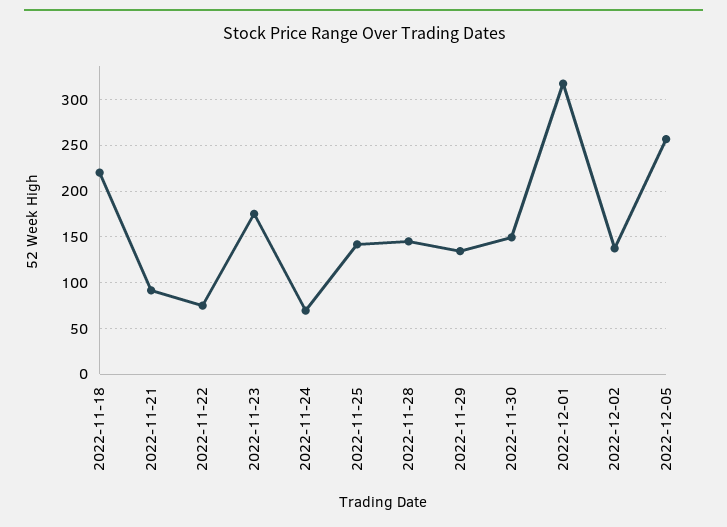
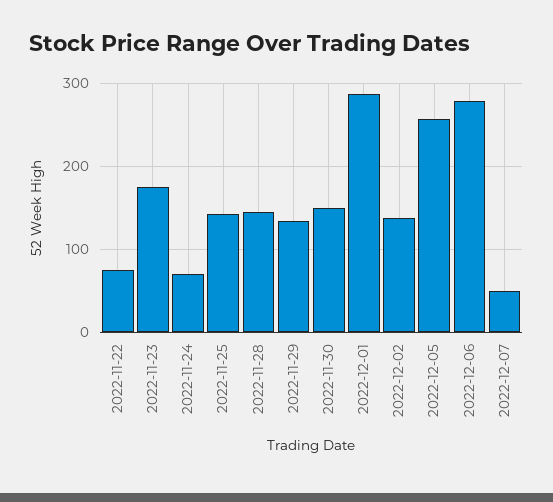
2022-11-18: 220 -> none
2022-11-21: 90 -> none
2022-12-01: 320 -> 290
2022-12-06: none -> 280
2022-12-07: none -> 50

